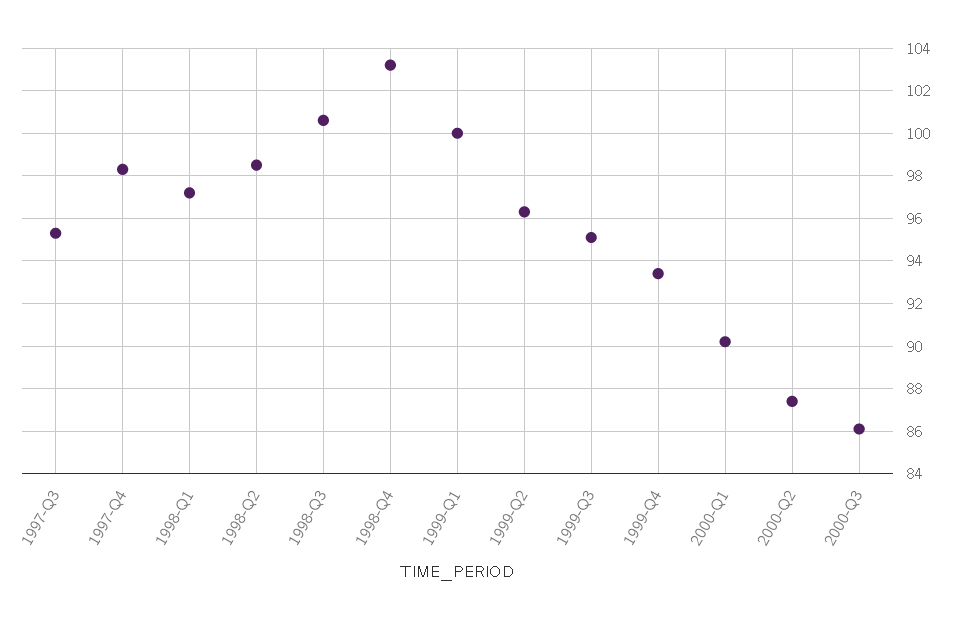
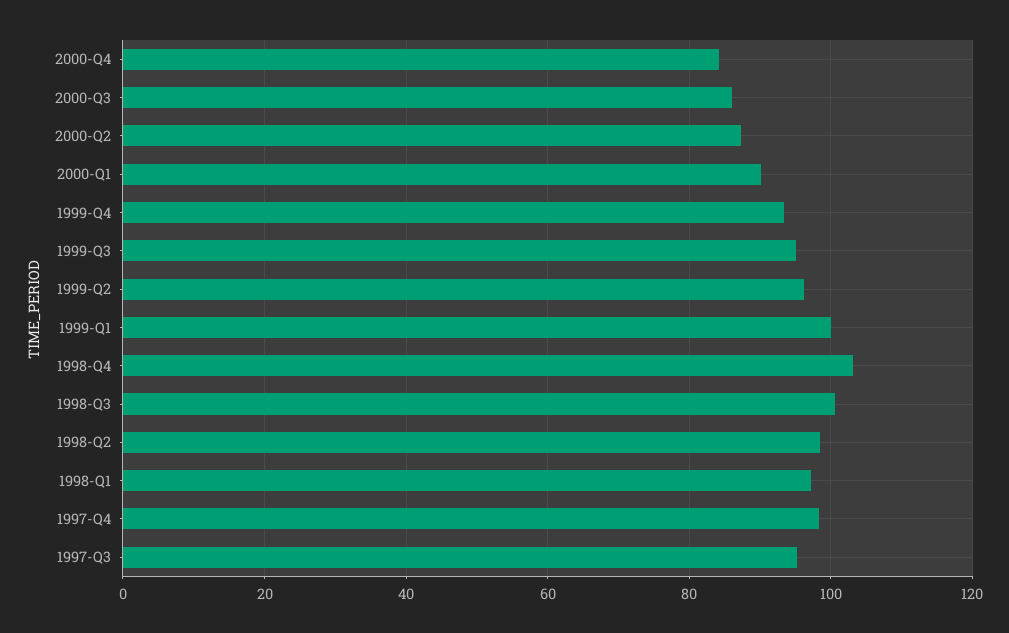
2000-Q4: none -> 84

